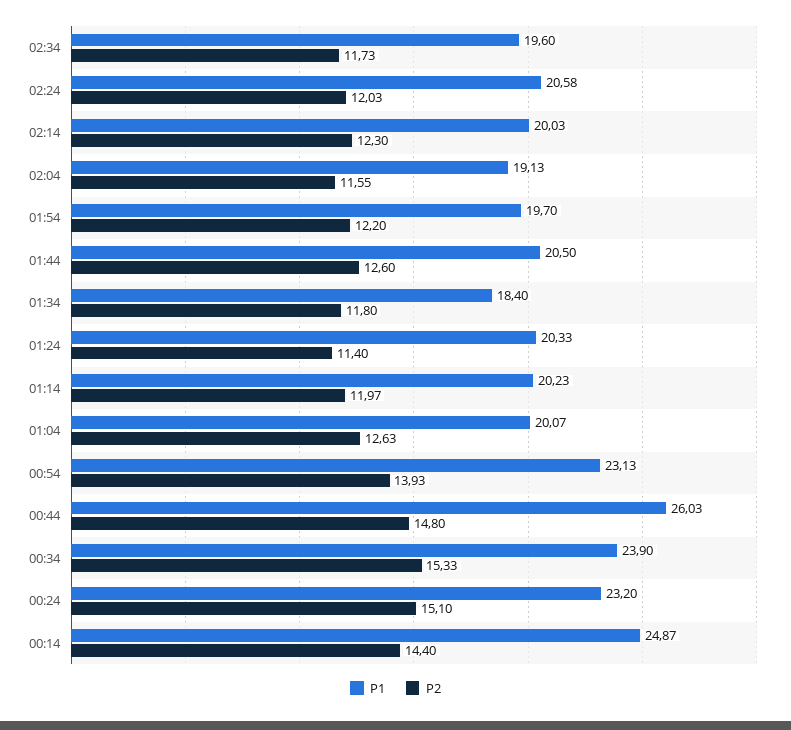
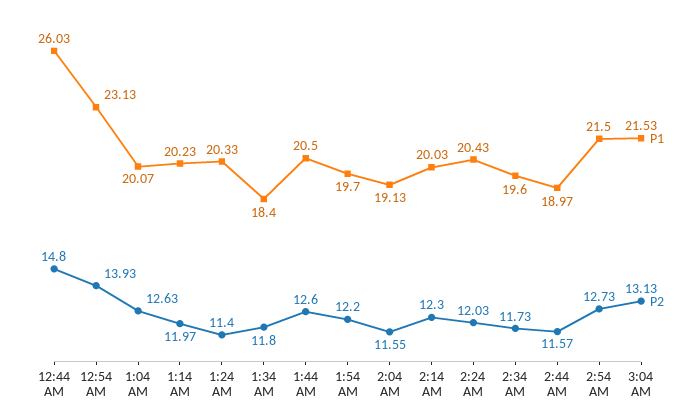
P1, 02:24: 20.58 -> 20.43
P1, 00:34: 23.9 -> none
P2, 00:34: 15.33 -> none
P1, 00:24: 23.2 -> none
P2, 00:24: 15.1 -> none
P1, 00:14: 24.87 -> none
P2, 00:14: 14.4 -> none
P1, 2:44 AM: none -> 18.97
P2, 2:44 AM: none -> 11.57
P1, 2:54 AM: none -> 21.5
P2, 2:54 AM: none -> 12.73
P1, 3:04 AM: none -> 21.53
P2, 3:04 AM: none -> 13.13

